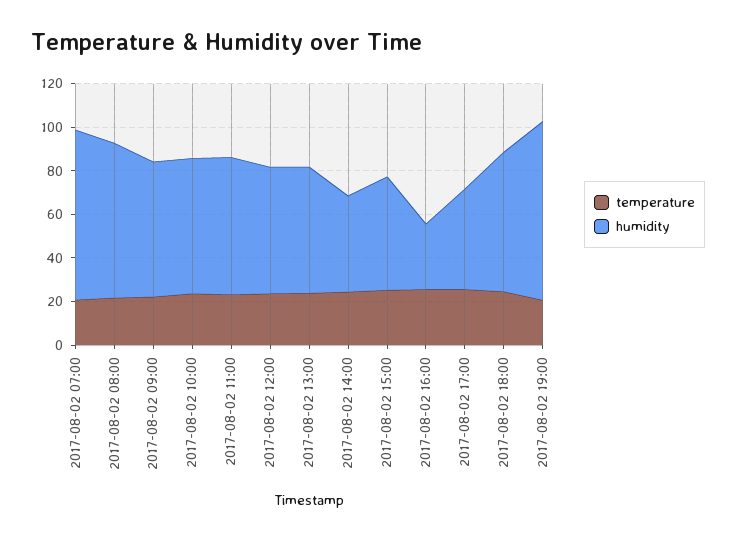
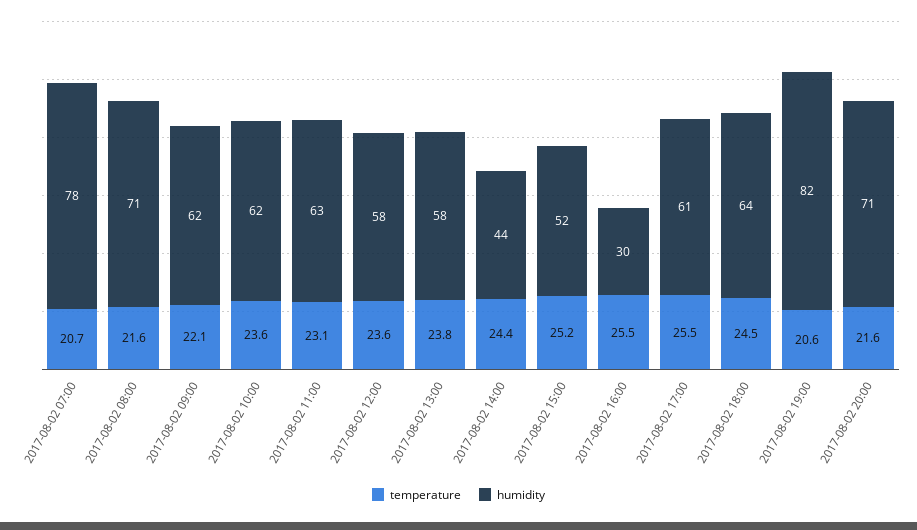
humidity, 2017-08-02 17:00: 45 -> 61
temperature, 2017-08-02 20:00: none -> 21.6
humidity, 2017-08-02 20:00: none -> 71

